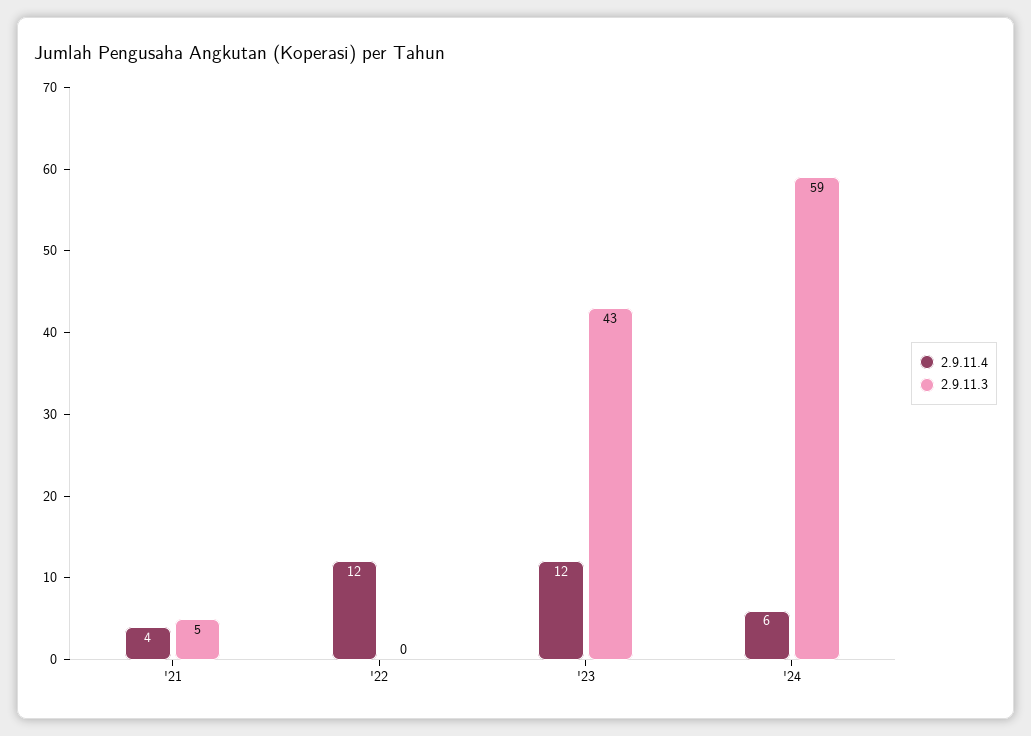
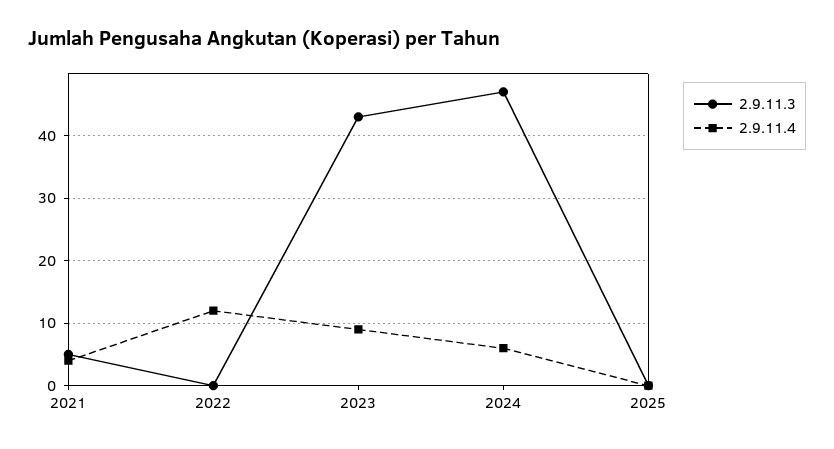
2.9.11.4, '23: 12 -> 9
2.9.11.3, '24: 59 -> 47
2.9.11.3, 2025: none -> 0
2.9.11.4, 2025: none -> 0

